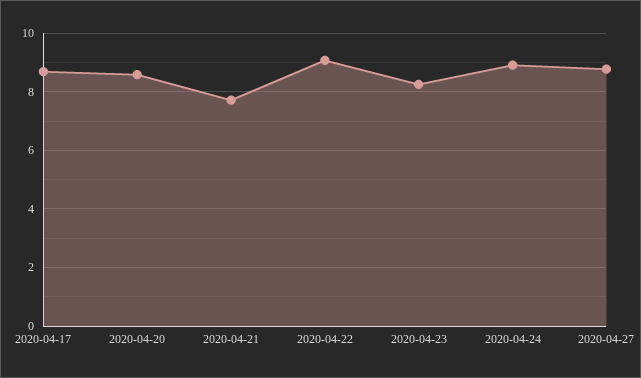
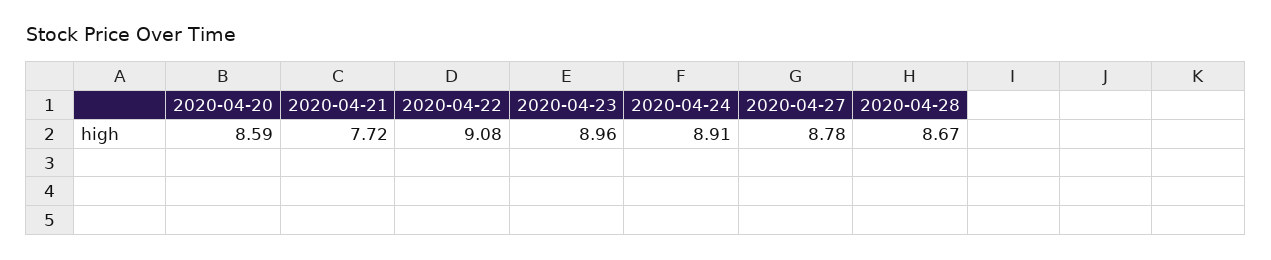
2020-04-17: 8.75 -> none
2020-04-23: 8.25 -> 8.96
2020-04-28: none -> 8.67

